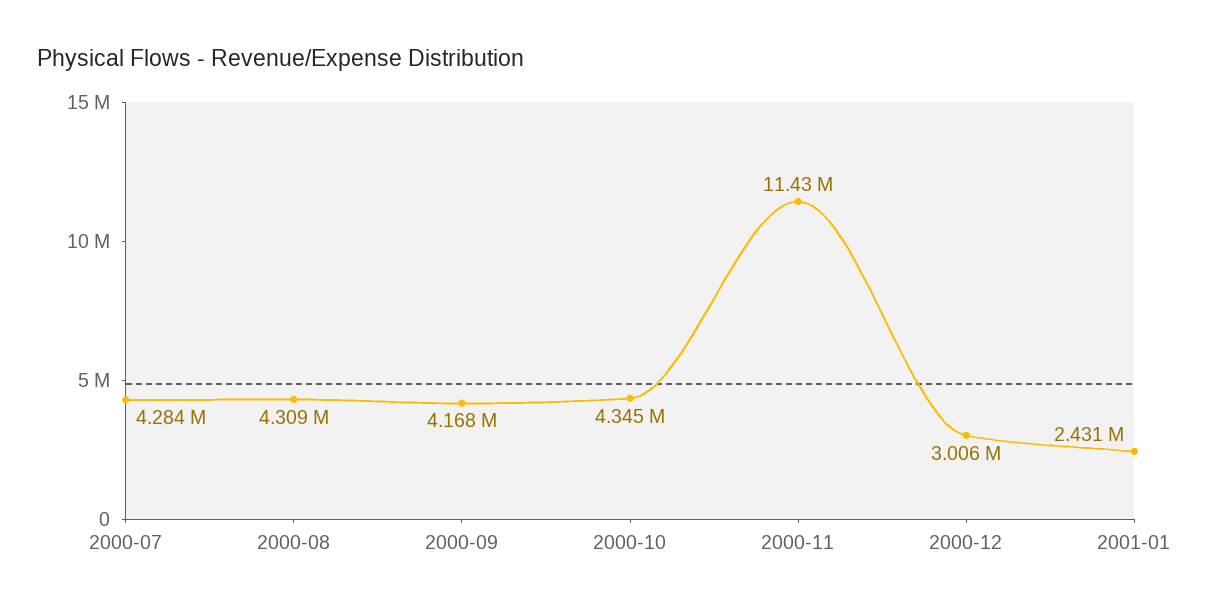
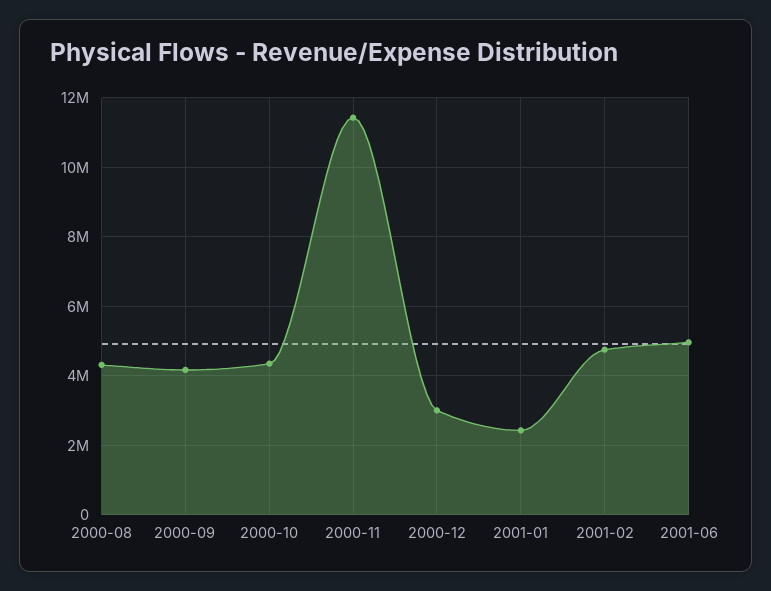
2000-07: 4284000 -> none
2001-02: none -> 4800000
2001-06: none -> 5000000

